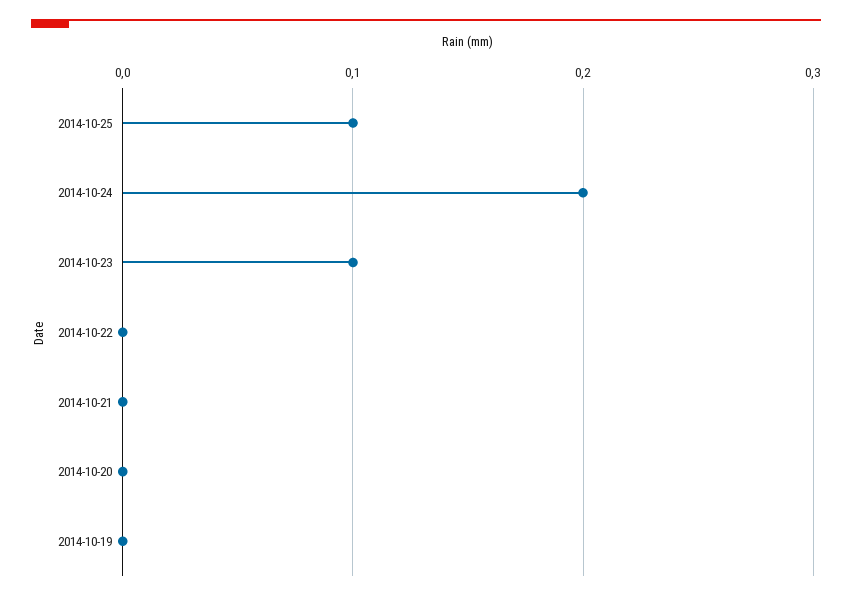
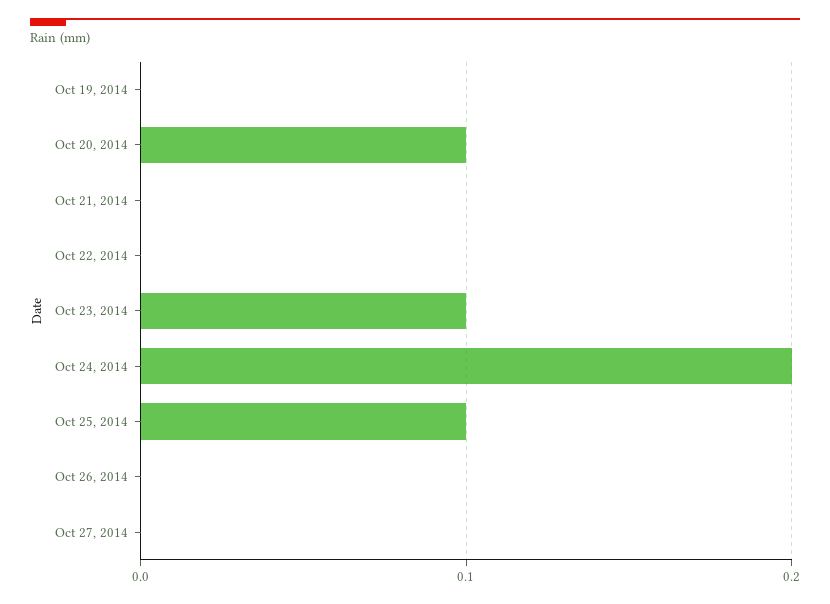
2014-10-20: 0 -> 0.1
Oct 26, 2014: none -> 0
Oct 27, 2014: none -> 0

